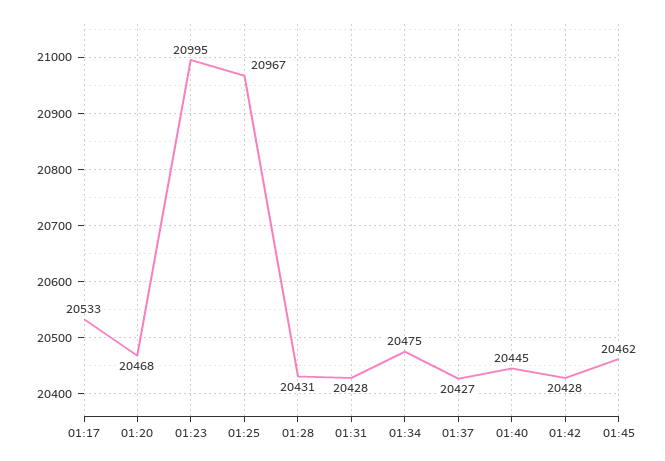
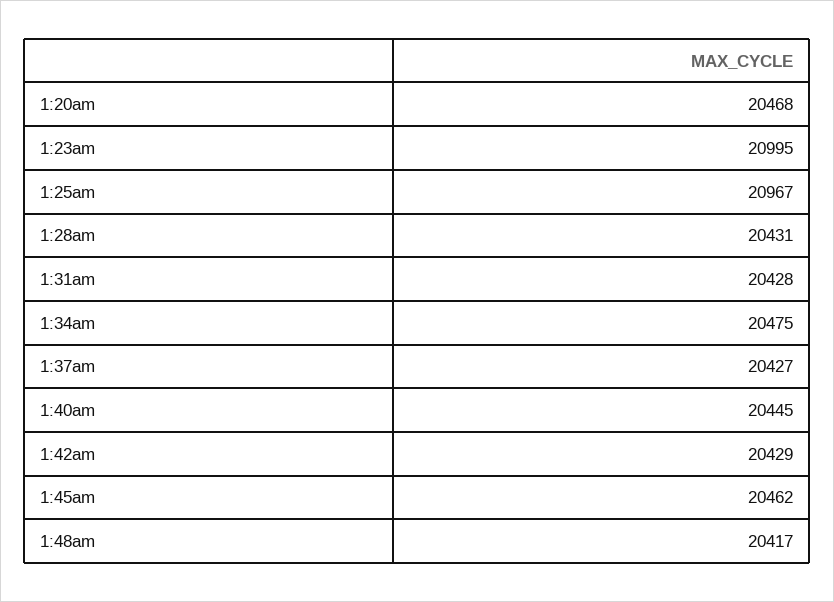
01:17: 20533 -> none
01:42: 20428 -> 20429
1:48am: none -> 20417

